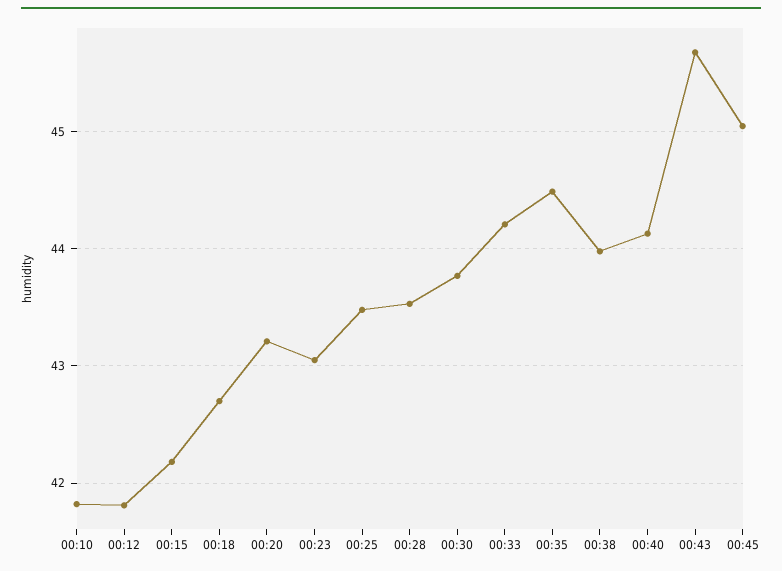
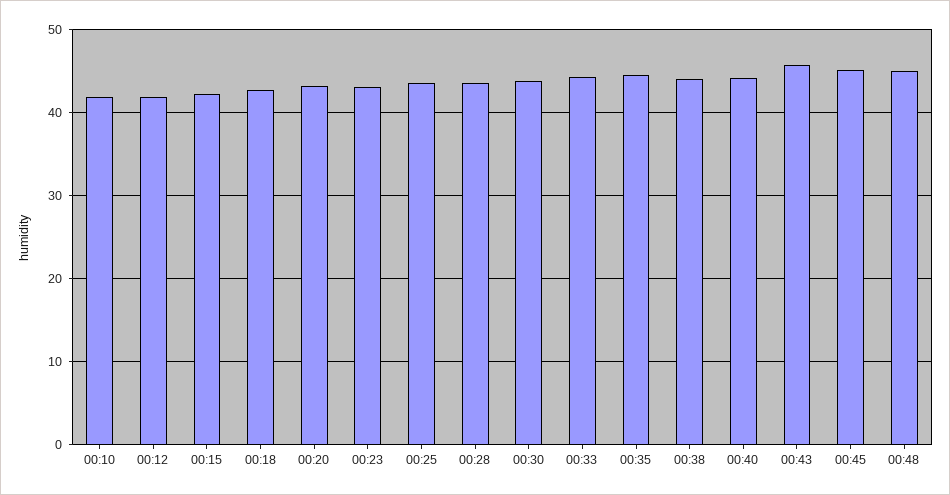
00:48: none -> 45

